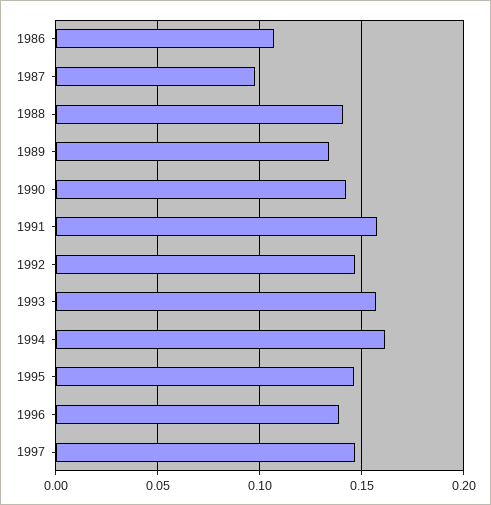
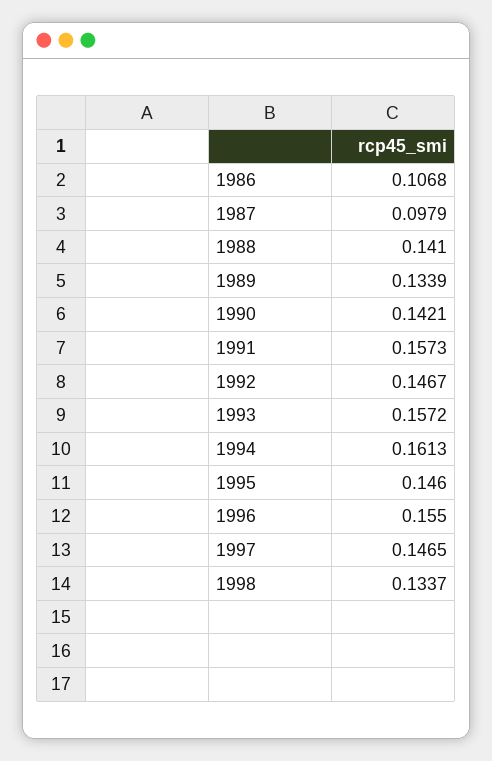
1996: 0.14 -> 0.155
1998: none -> 0.1337

